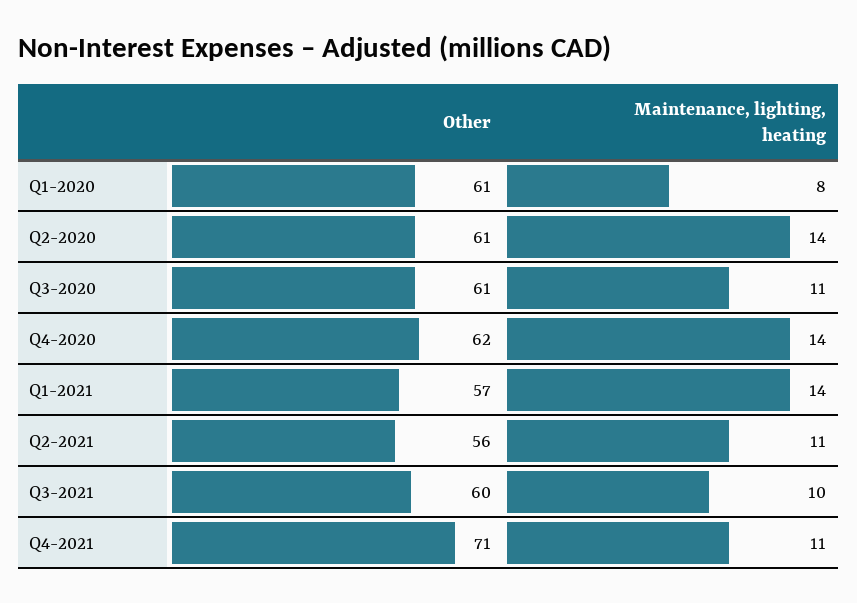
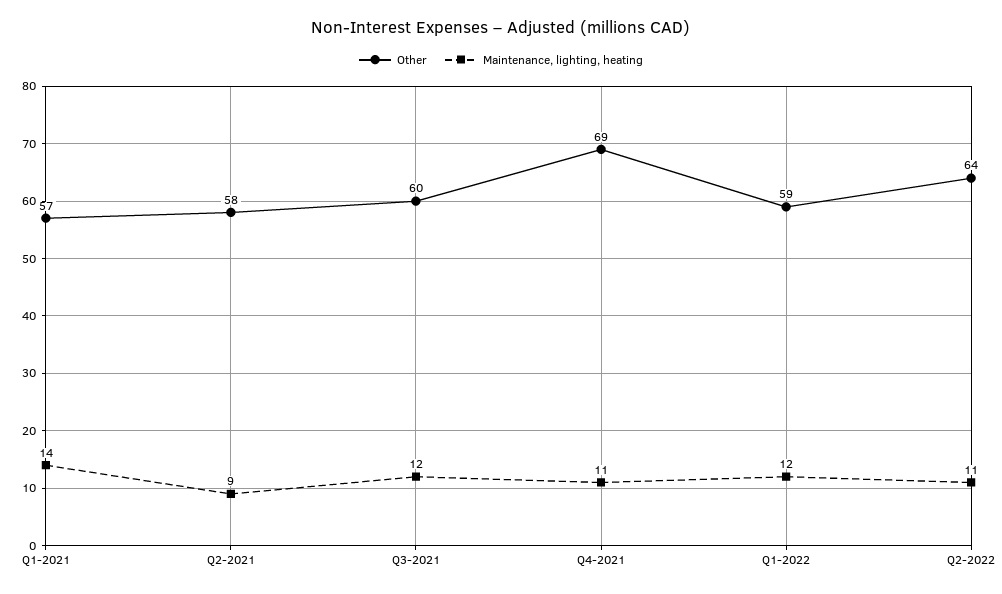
Other, Q1-2020: 61 -> none
Maintenance, lighting, heating, Q1-2020: 8 -> none
Other, Q2-2020: 61 -> none
Maintenance, lighting, heating, Q2-2020: 14 -> none
Other, Q3-2020: 61 -> none
Maintenance, lighting, heating, Q3-2020: 11 -> none
Other, Q4-2020: 62 -> none
Maintenance, lighting, heating, Q4-2020: 14 -> none
Other, Q2-2021: 56 -> 58
Maintenance, lighting, heating, Q2-2021: 11 -> 9
Maintenance, lighting, heating, Q3-2021: 10 -> 12
Other, Q4-2021: 71 -> 69
Other, Q1-2022: none -> 59
Maintenance, lighting, heating, Q1-2022: none -> 12
Other, Q2-2022: none -> 64
Maintenance, lighting, heating, Q2-2022: none -> 11

